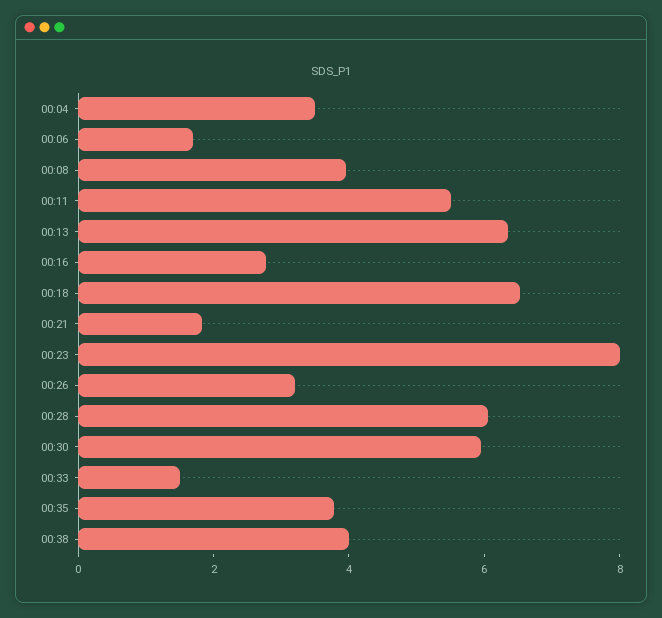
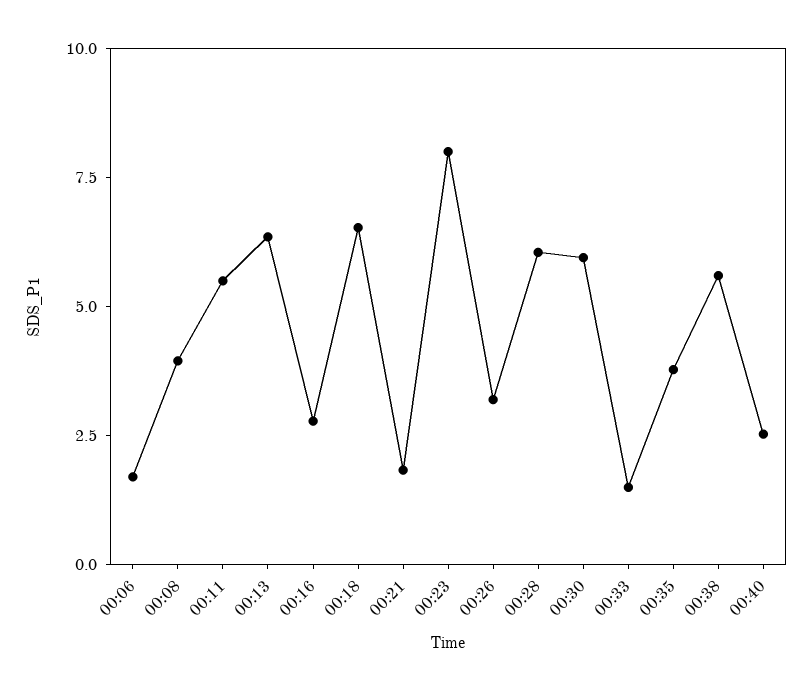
00:04: 3.5 -> none
00:38: 4 -> 5.5
00:40: none -> 2.5

